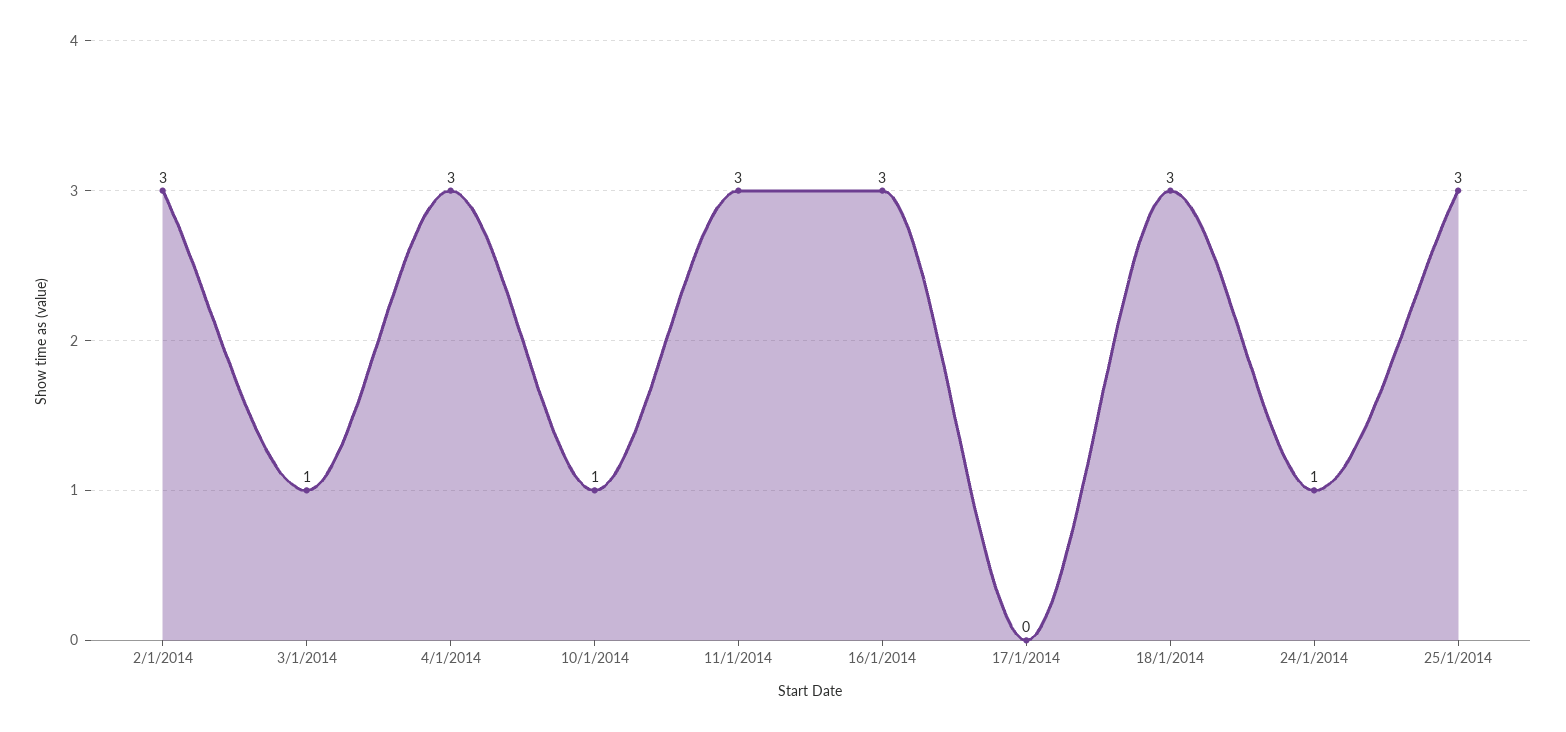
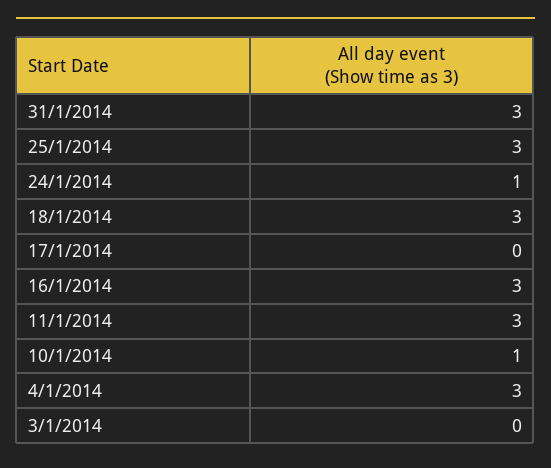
2/1/2014: 3 -> none
3/1/2014: 1 -> 0
31/1/2014: none -> 3

